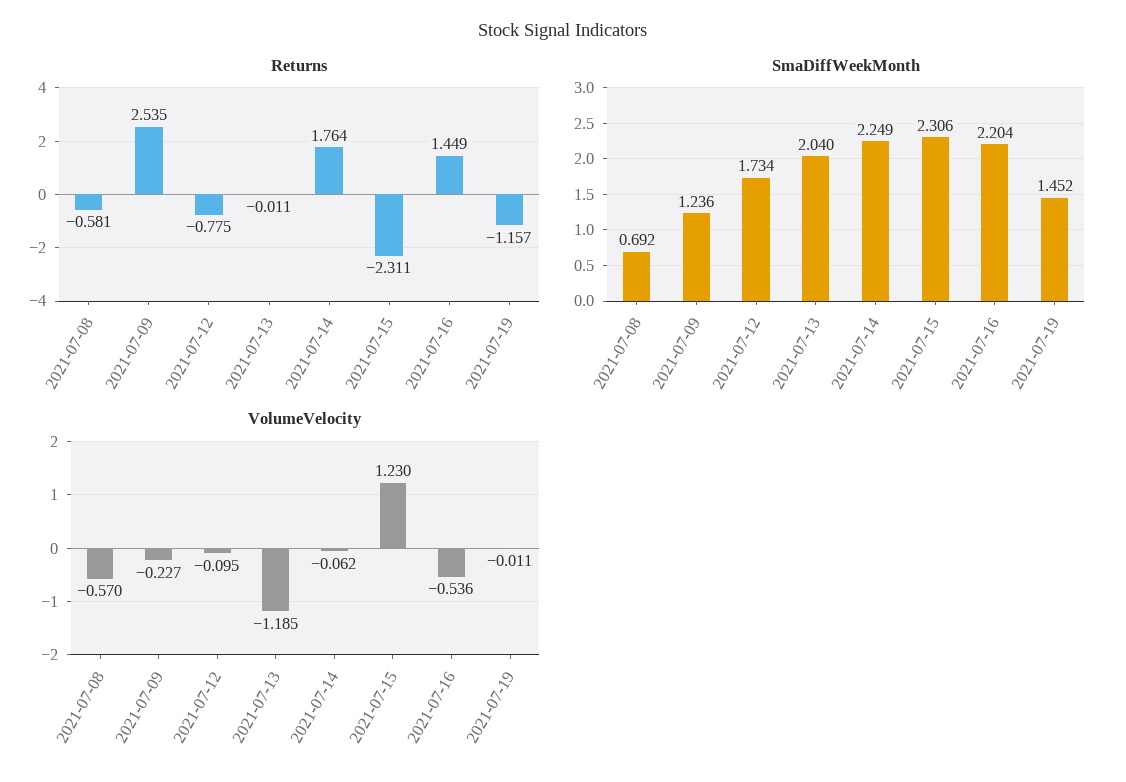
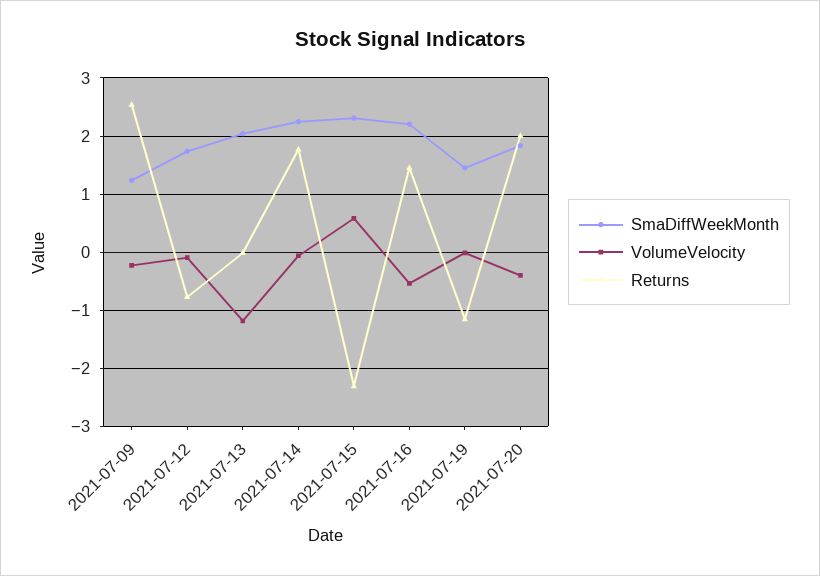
Returns, 2021-07-08: -0.581 -> none
SmaDiffWeekMonth, 2021-07-08: 0.692 -> none
VolumeVelocity, 2021-07-08: -0.57 -> none
VolumeVelocity, 2021-07-15: 1.23 -> 0.6
SmaDiffWeekMonth, 2021-07-20: none -> 1.8
VolumeVelocity, 2021-07-20: none -> -0.4
Returns, 2021-07-20: none -> 2

